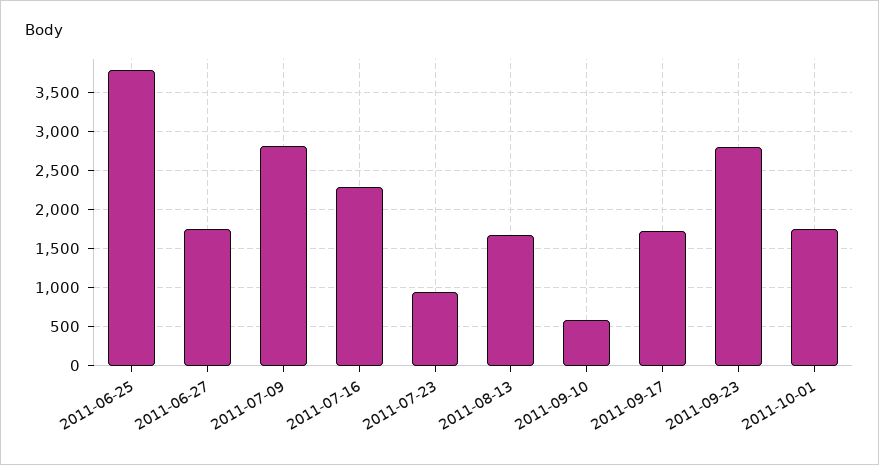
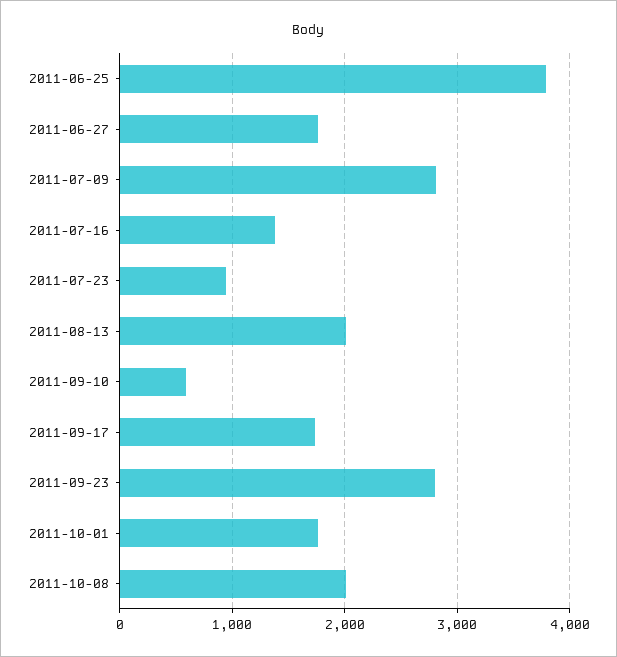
2011-07-16: 2300 -> 1400
2011-08-13: 1700 -> 2000
2011-10-08: none -> 2000

